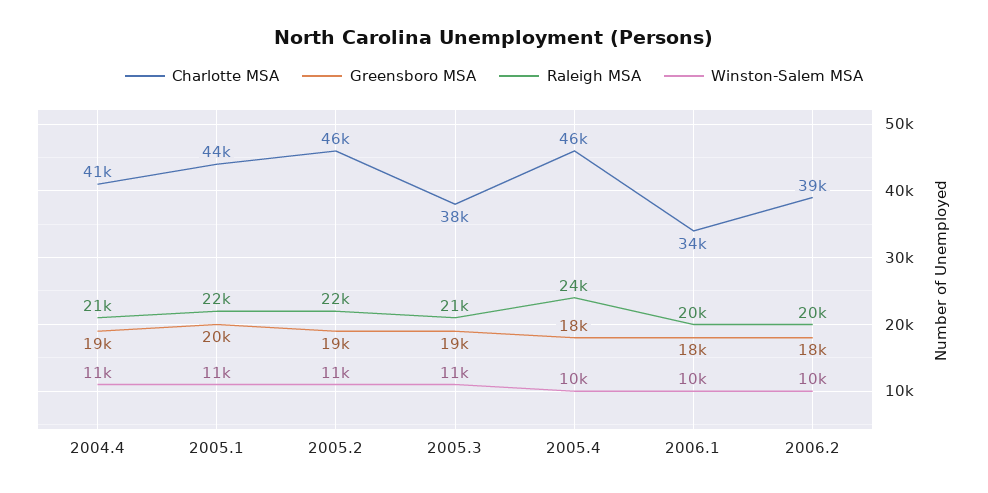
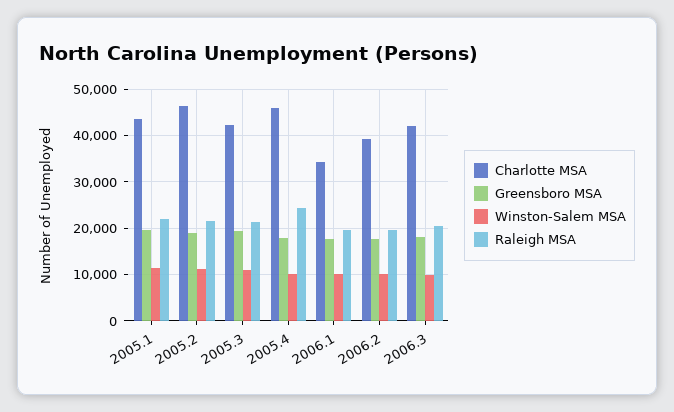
Charlotte MSA, 2004.4: 41000 -> none
Greensboro MSA, 2004.4: 19000 -> none
Raleigh MSA, 2004.4: 21000 -> none
Winston-Salem MSA, 2004.4: 11000 -> none
Charlotte MSA, 2005.3: 38000 -> 42000
Charlotte MSA, 2006.3: none -> 42000
Greensboro MSA, 2006.3: none -> 18000
Winston-Salem MSA, 2006.3: none -> 10000
Raleigh MSA, 2006.3: none -> 20000

